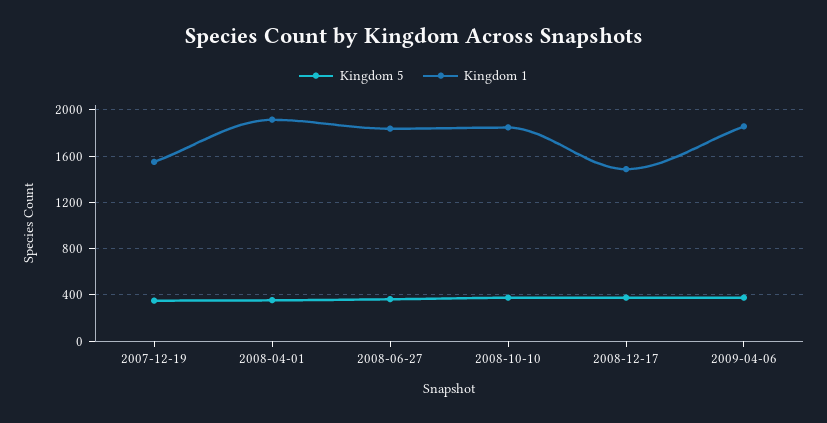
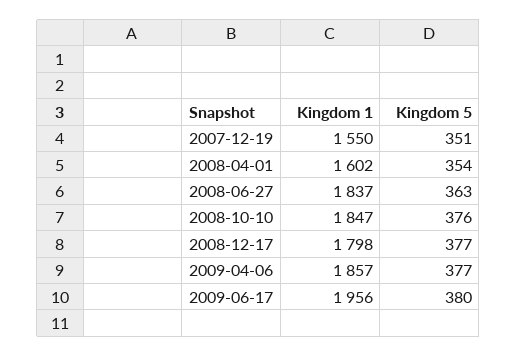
Kingdom 1, 2008-04-01: 1900 -> 1602
Kingdom 1, 2008-12-17: 1500 -> 1798
Kingdom 1, 2009-06-17: none -> 1956
Kingdom 5, 2009-06-17: none -> 380

